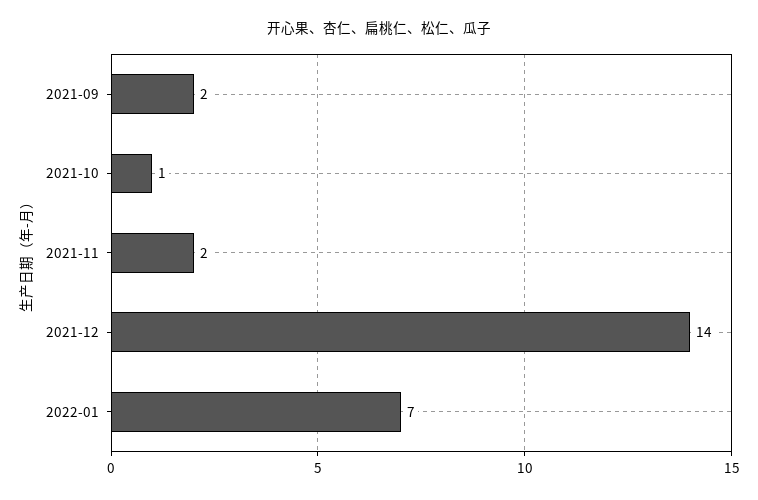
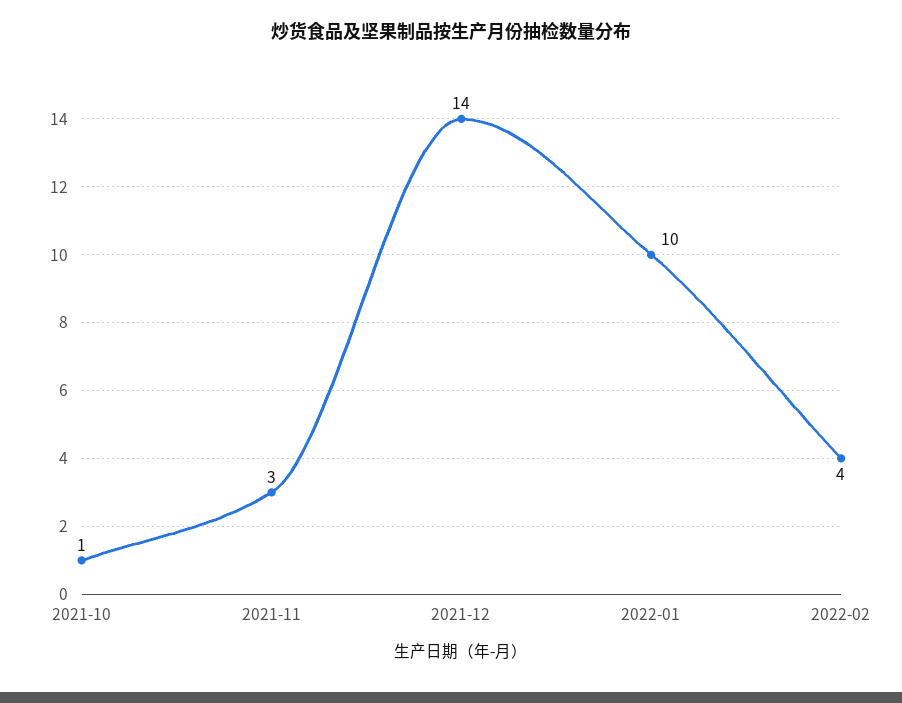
2021-09: 2 -> none
2021-11: 2 -> 3
2022-01: 7 -> 10
2022-02: none -> 4

